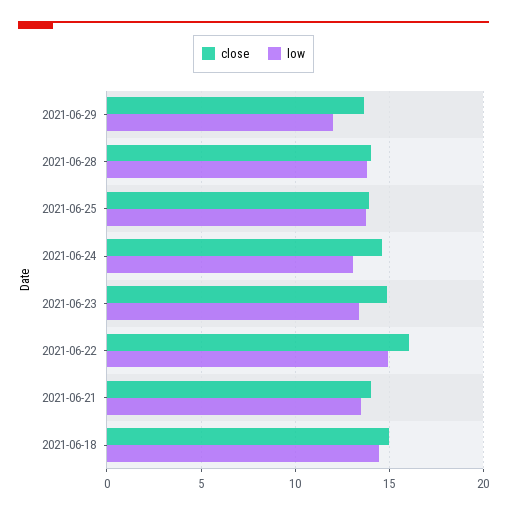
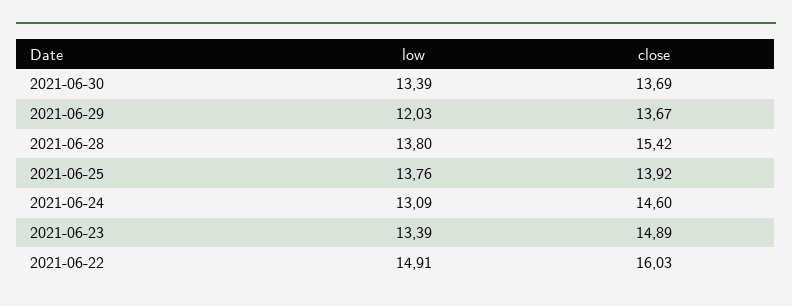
close, 2021-06-28: 14 -> 15.42
close, 2021-06-21: 14 -> none
low, 2021-06-21: 13.5 -> none
close, 2021-06-18: 15 -> none
low, 2021-06-18: 14.5 -> none
low, 2021-06-30: none -> 13.39
close, 2021-06-30: none -> 13.69

